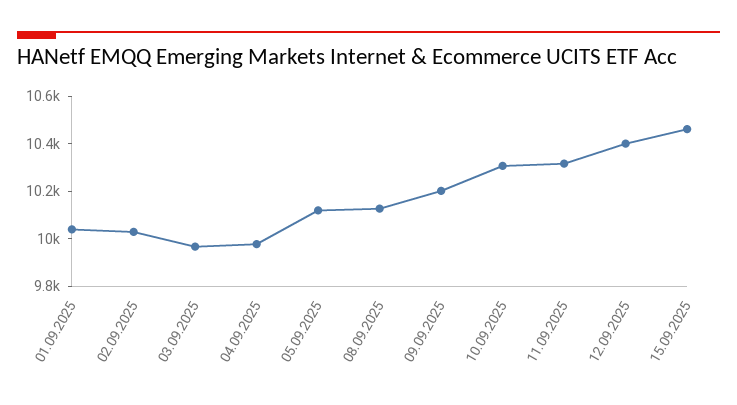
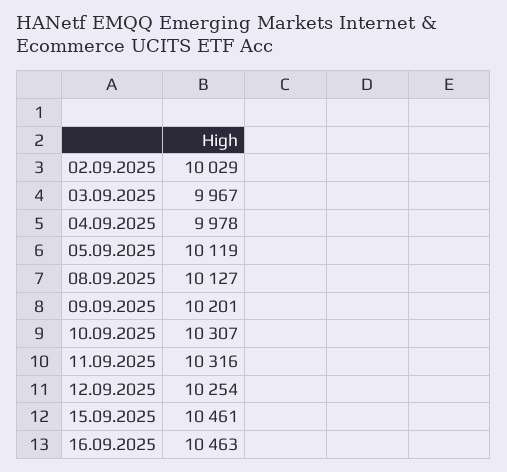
01.09.2025: 10050 -> none
12.09.2025: 10400 -> 10254
16.09.2025: none -> 10463

